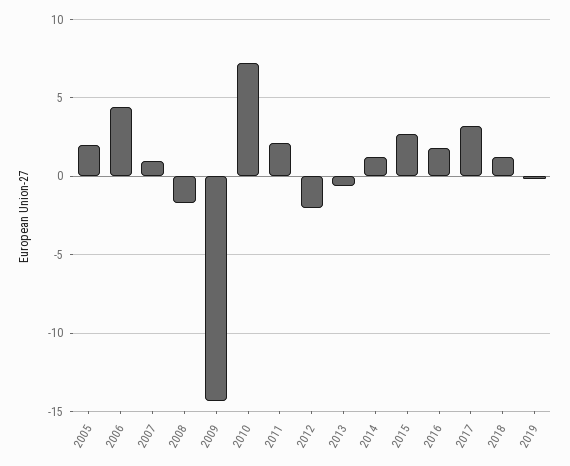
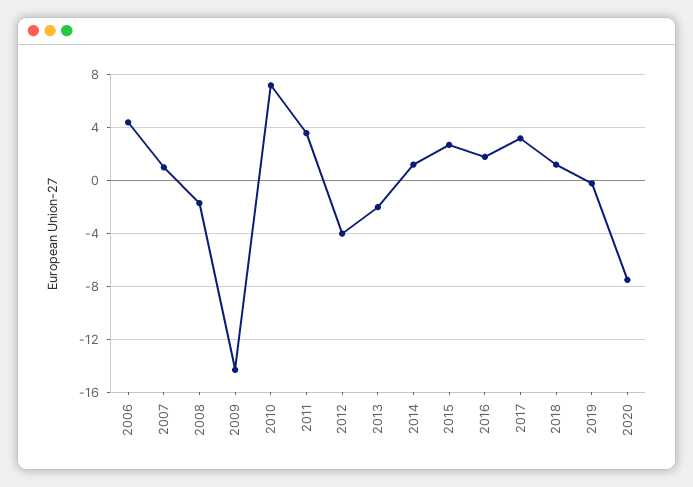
2005: 2 -> none
2011: 2 -> 3.5
2012: -2 -> -4
2013: -0.5 -> -2
2020: none -> -7.5

